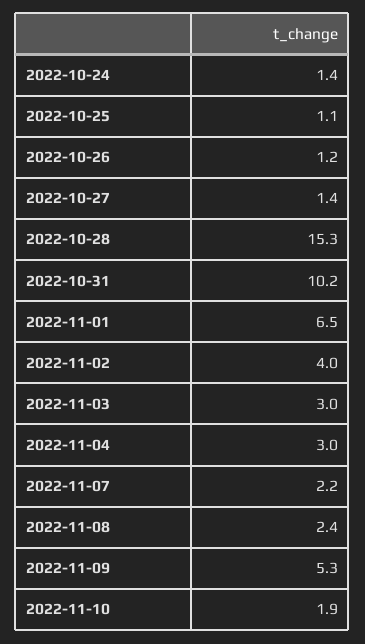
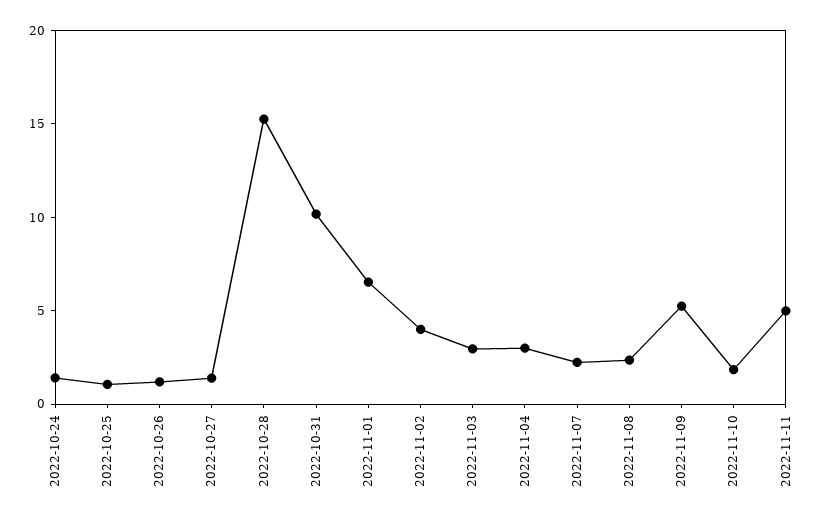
2022-11-11: none -> 5

